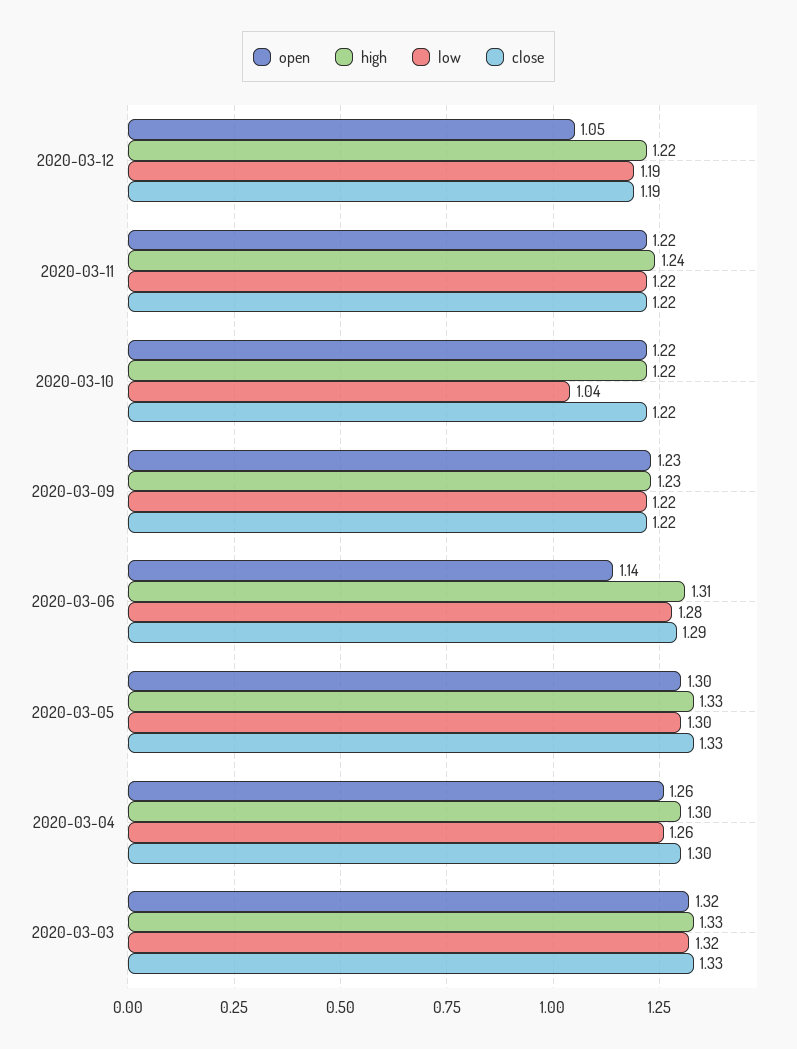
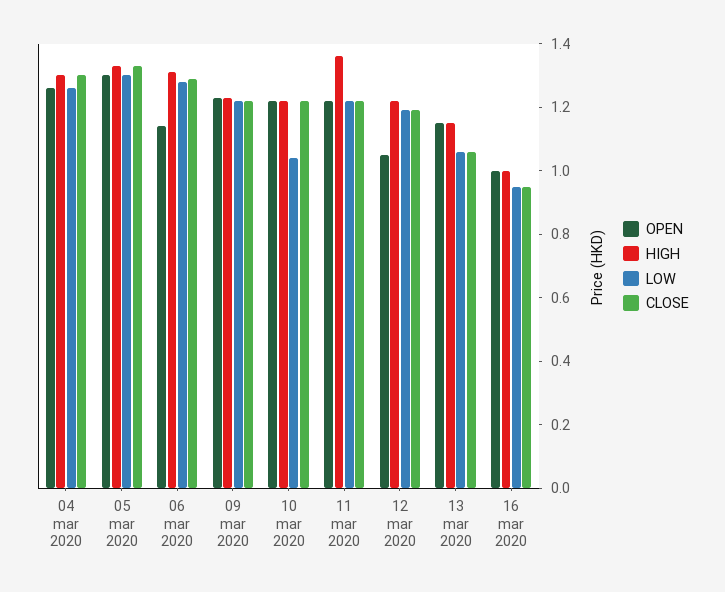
high, 2020-03-11: 1.24 -> 1.35
open, 2020-03-03: 1.32 -> none
high, 2020-03-03: 1.33 -> none
low, 2020-03-03: 1.32 -> none
close, 2020-03-03: 1.33 -> none
open, 13 mar 2020: none -> 1.15
high, 13 mar 2020: none -> 1.15
low, 13 mar 2020: none -> 1.05
close, 13 mar 2020: none -> 1.05
open, 16 mar 2020: none -> 1
high, 16 mar 2020: none -> 1
low, 16 mar 2020: none -> 0.95
close, 16 mar 2020: none -> 0.95

